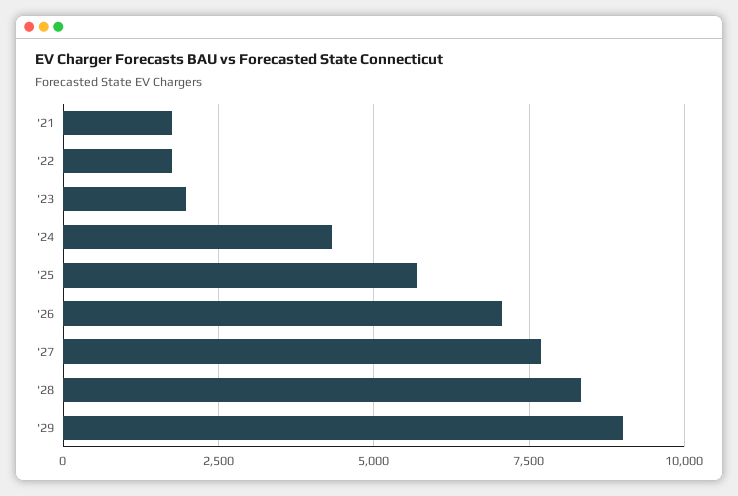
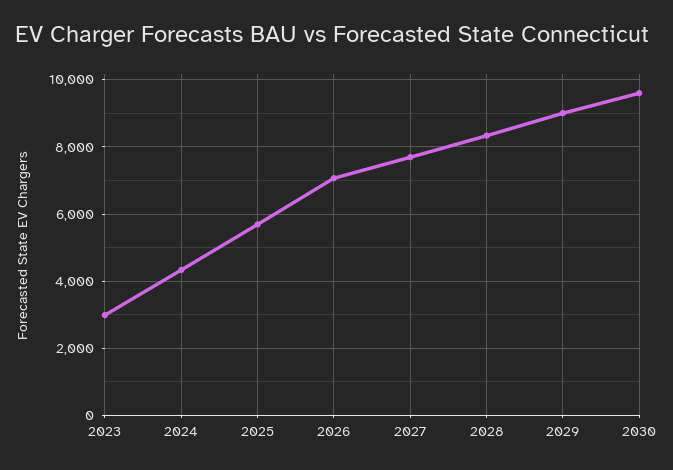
'21: 1750 -> none
'22: 1750 -> none
'23: 2000 -> 3000
2030: none -> 9600

